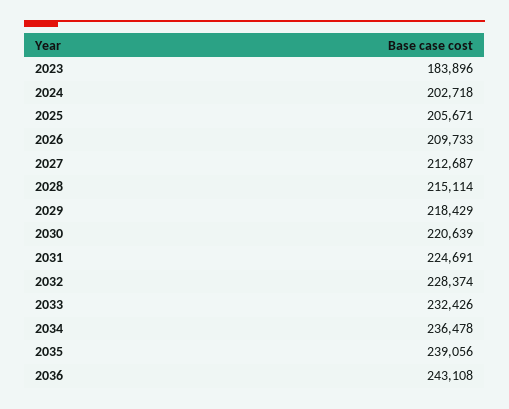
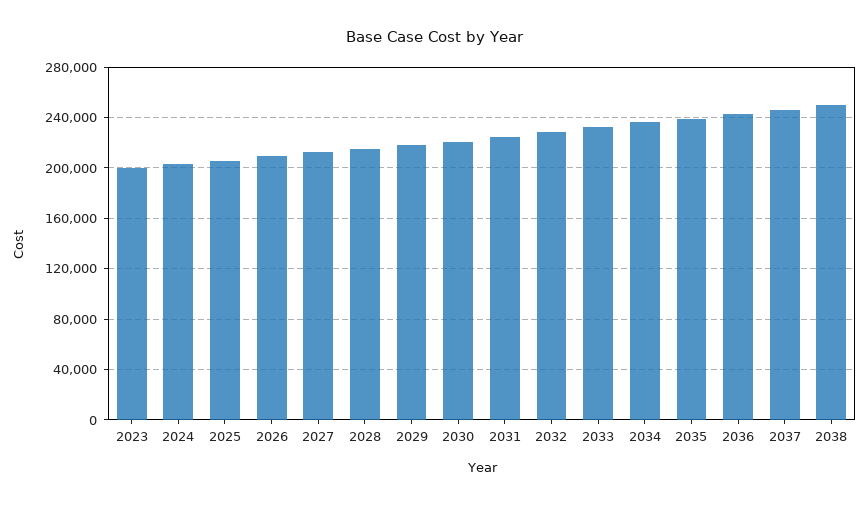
2023: 183896 -> 200000
2037: none -> 245000
2038: none -> 250000

